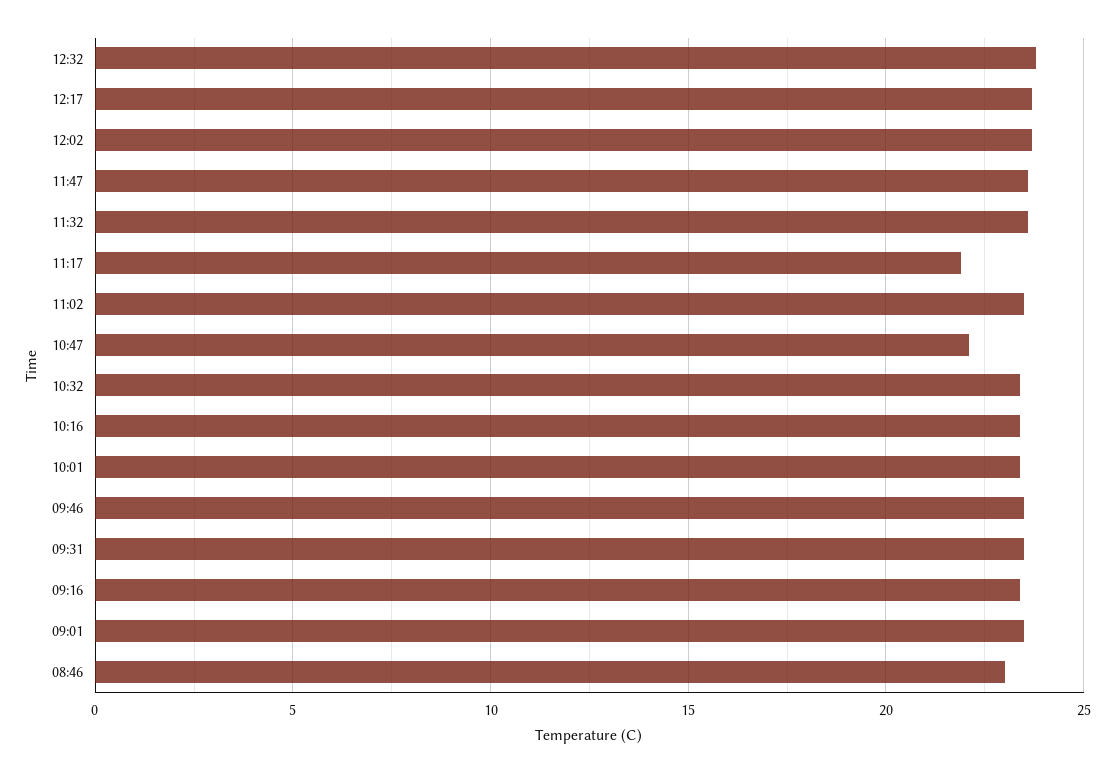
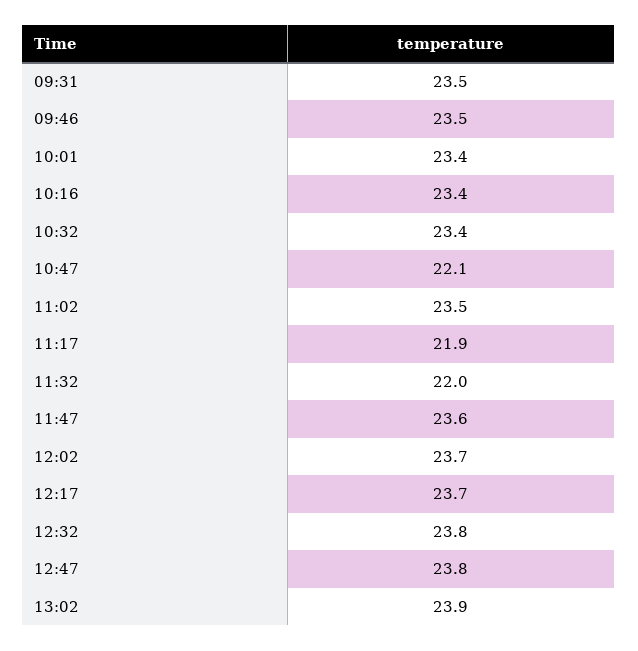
11:32: 23.5 -> 22
09:16: 23.5 -> none
09:01: 23.5 -> none
08:46: 23 -> none
12:47: none -> 23.8
13:02: none -> 23.9

